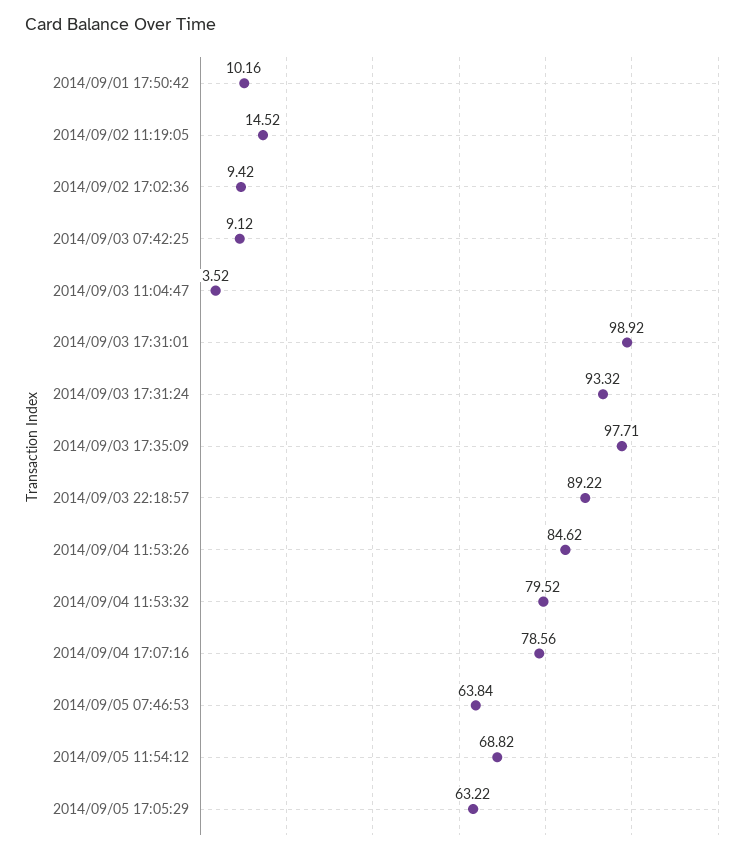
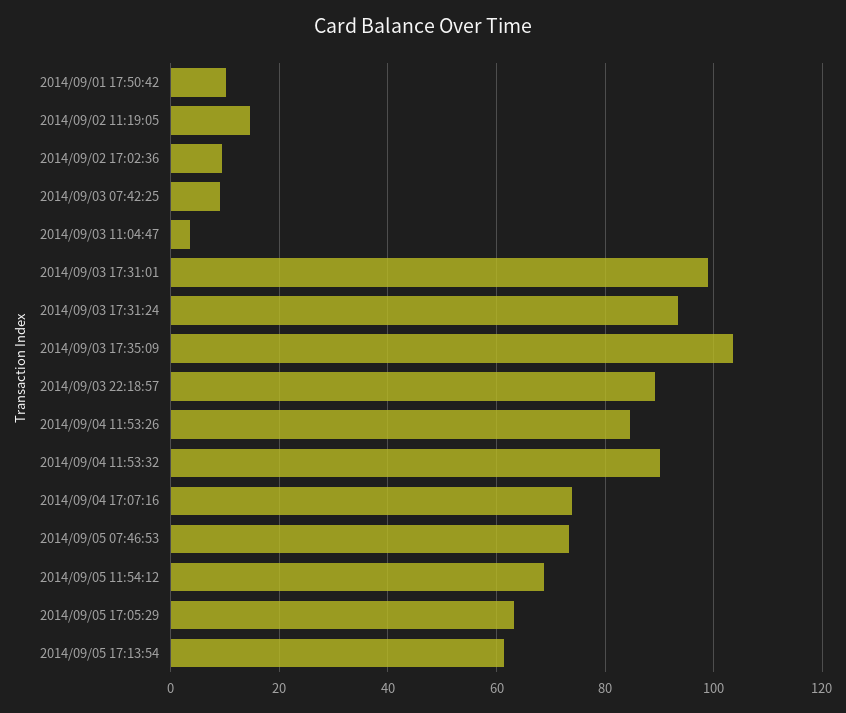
2014/09/03 17:35:09: 97.71 -> 104
2014/09/04 11:53:32: 79.52 -> 90
2014/09/04 17:07:16: 78.56 -> 74
2014/09/05 07:46:53: 63.84 -> 74
2014/09/05 17:13:54: none -> 62

